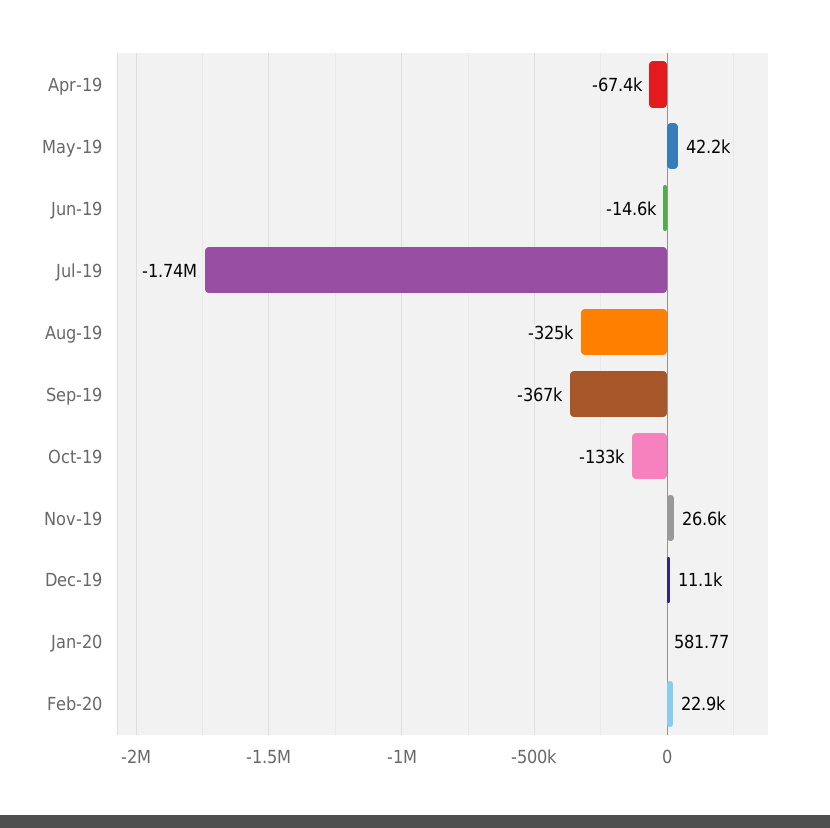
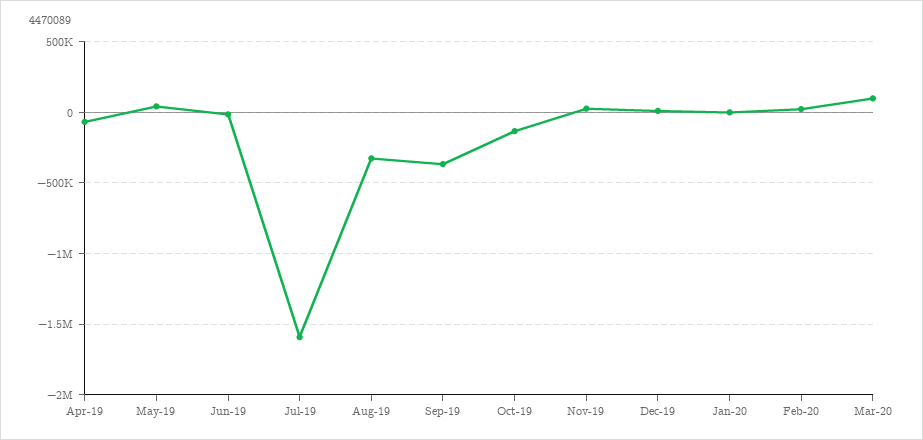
Jul-19: -1740000 -> -1600000
Mar-20: none -> 100000

